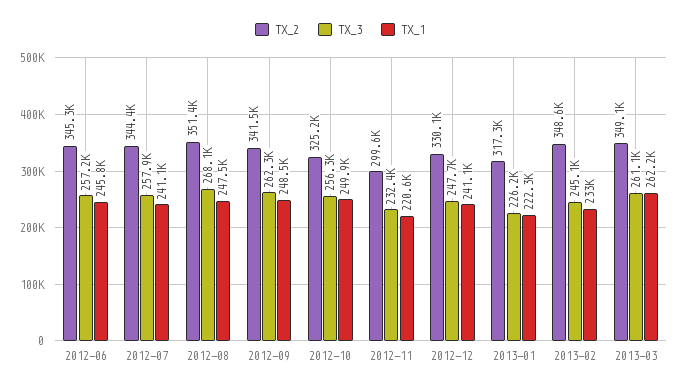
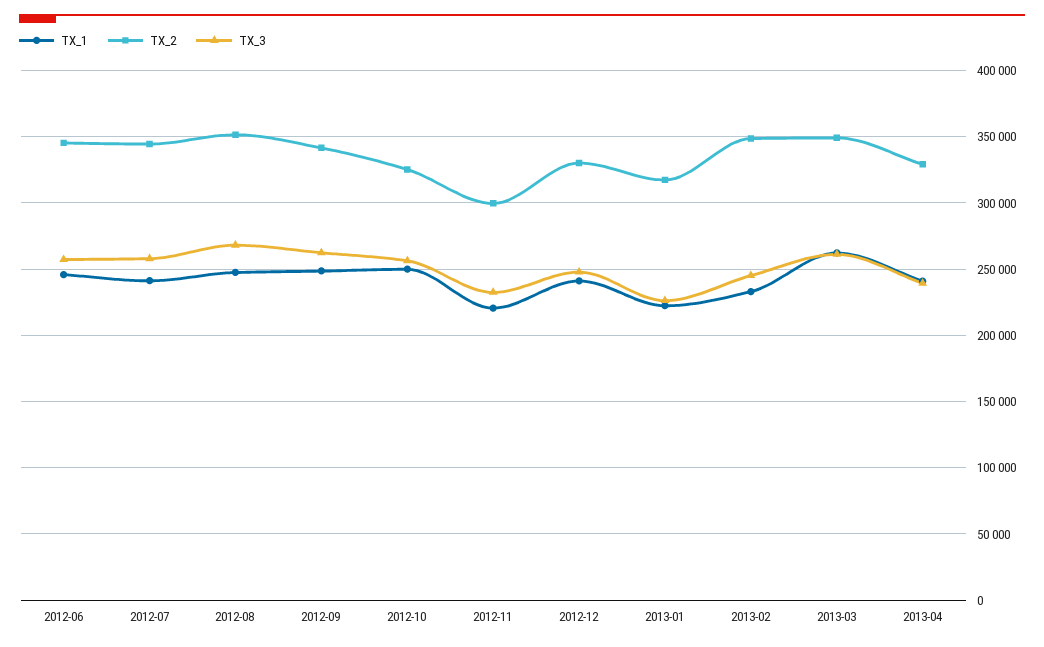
TX_1, 2013-04: none -> 240000
TX_2, 2013-04: none -> 330000
TX_3, 2013-04: none -> 240000

